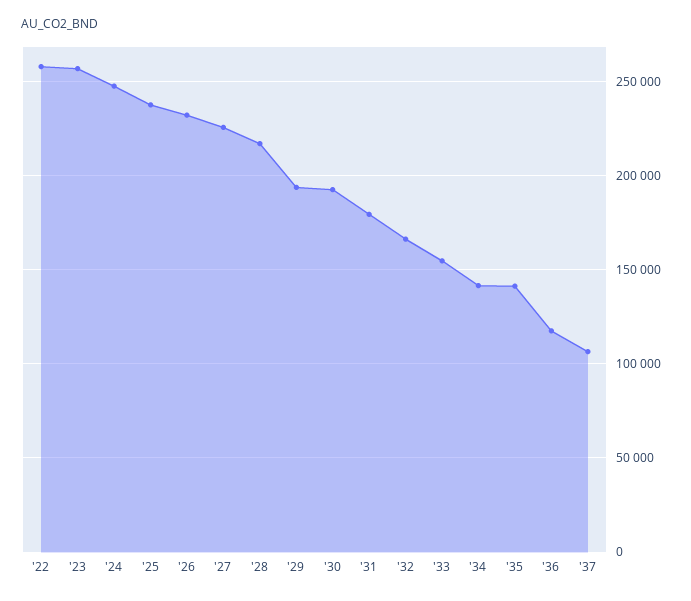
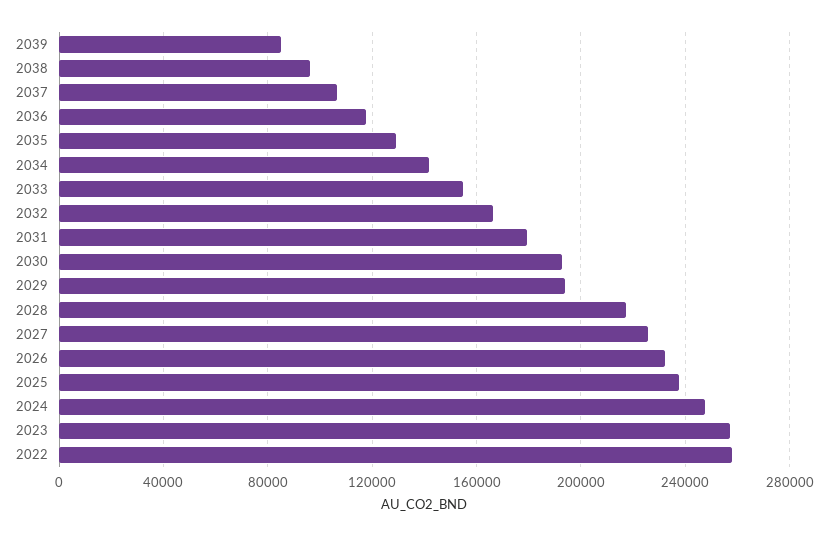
'35: 140000 -> 130000
2039: none -> 85000
2038: none -> 95000

